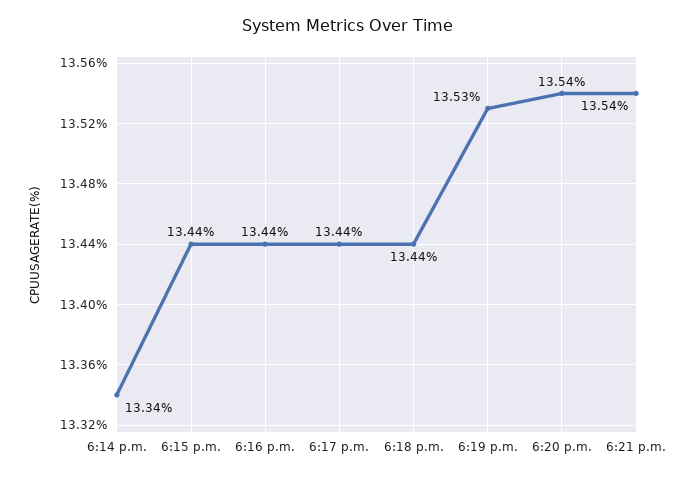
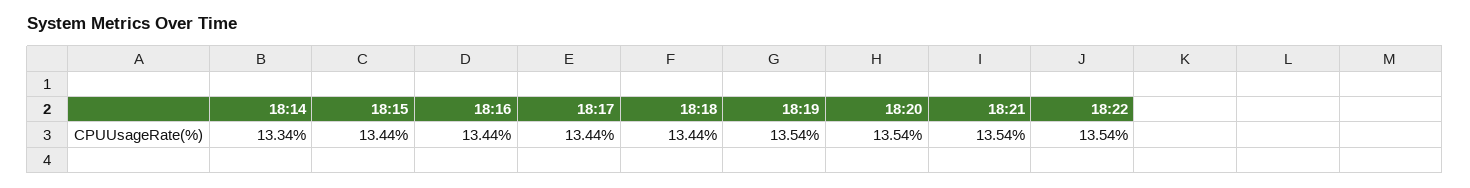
6:19 p.m.: 13.53 -> 13.54
18:22: none -> 13.54

